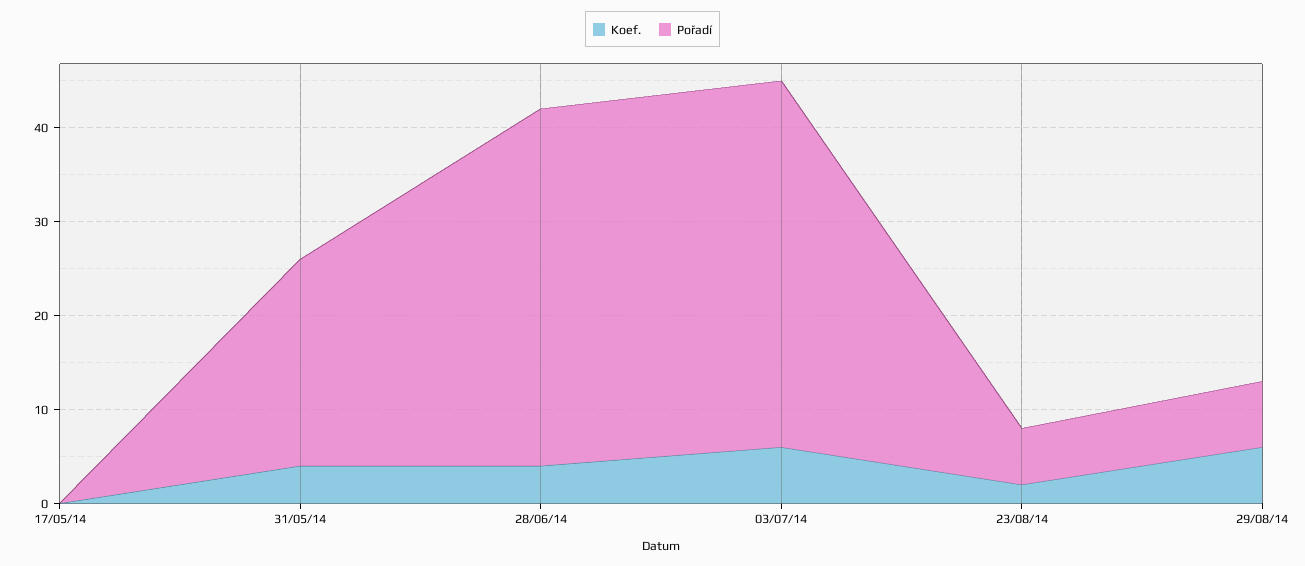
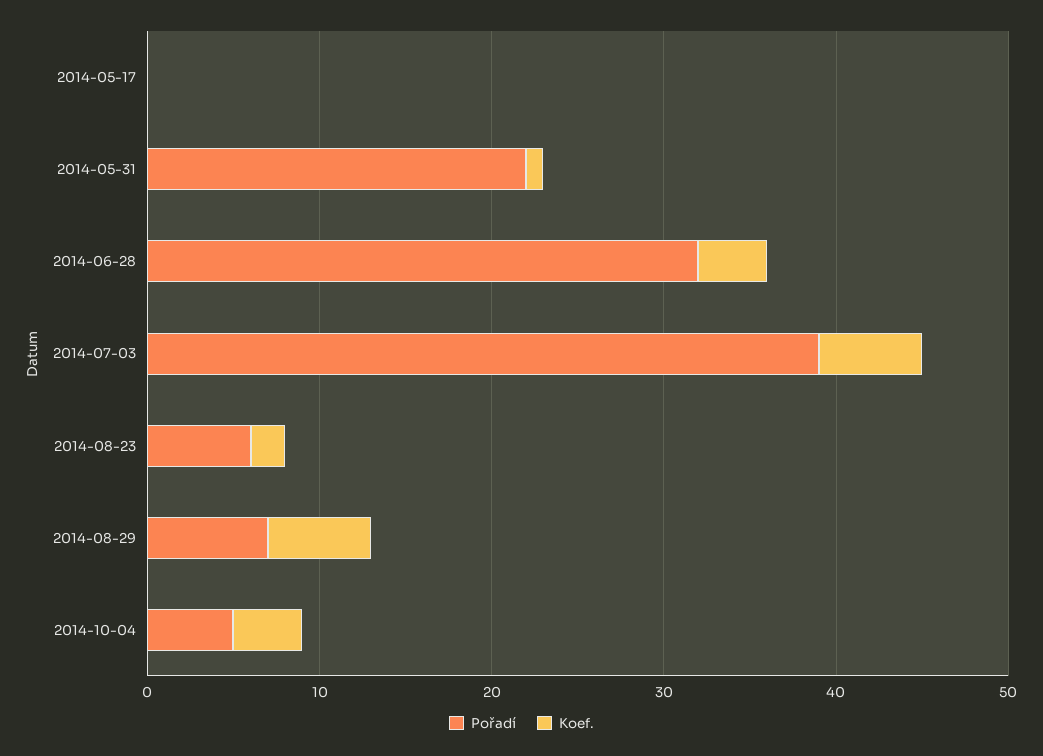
Koef., 31/05/14: 4 -> 1
Pořadí, 28/06/14: 38 -> 32
Pořadí, 2014-10-04: none -> 5
Koef., 2014-10-04: none -> 4

